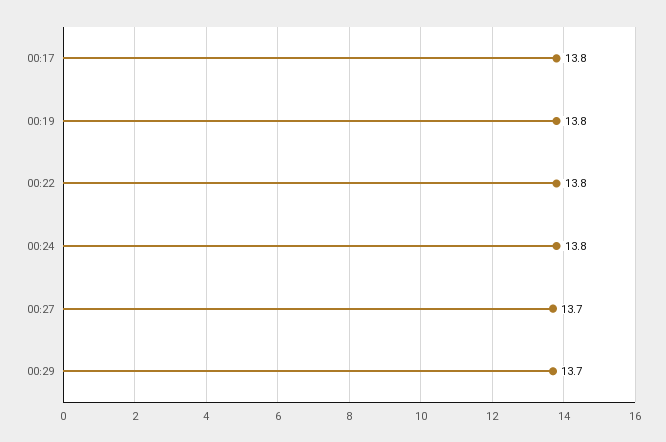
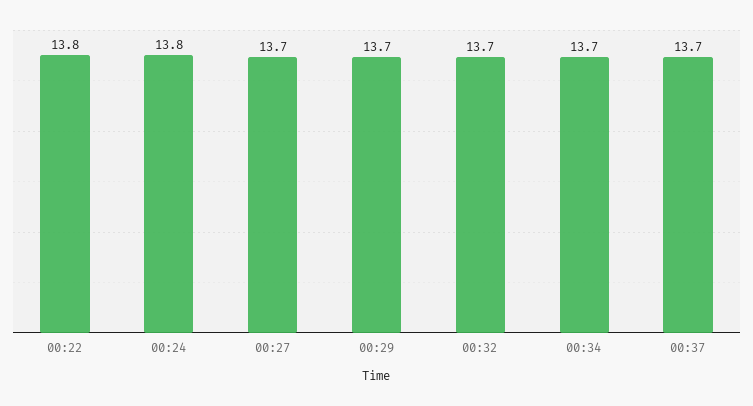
00:17: 13.8 -> none
00:19: 13.8 -> none
00:32: none -> 13.7
00:34: none -> 13.7
00:37: none -> 13.7

